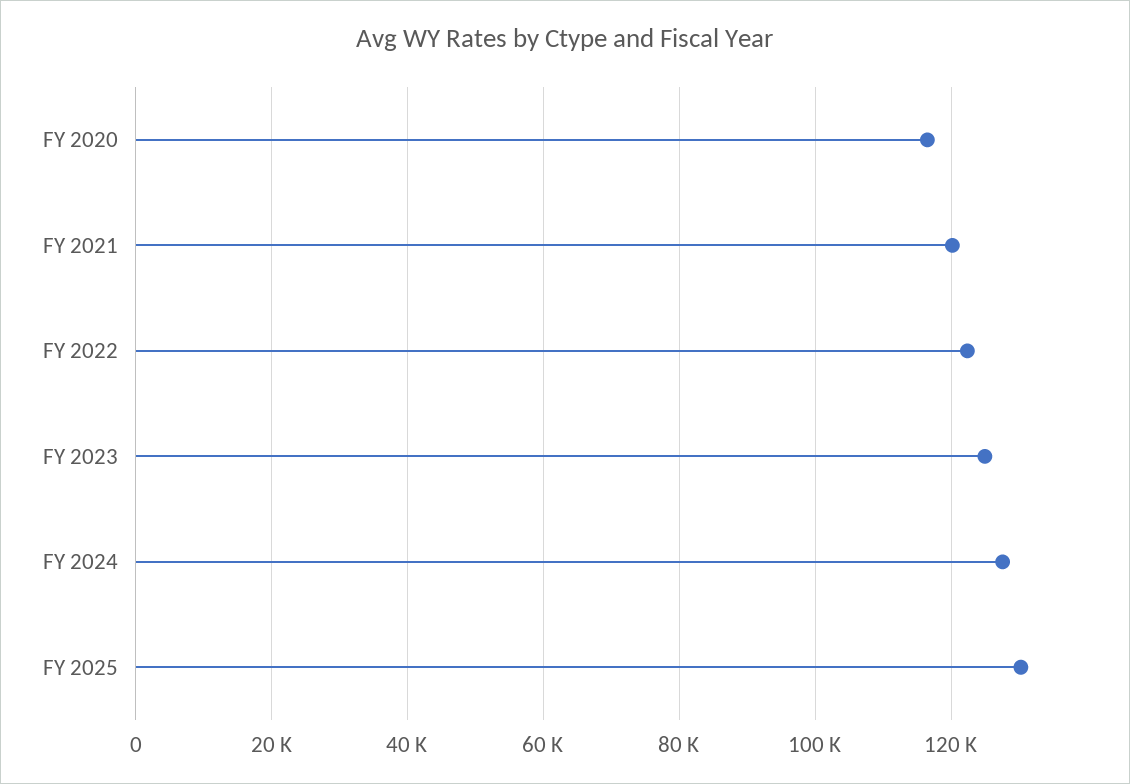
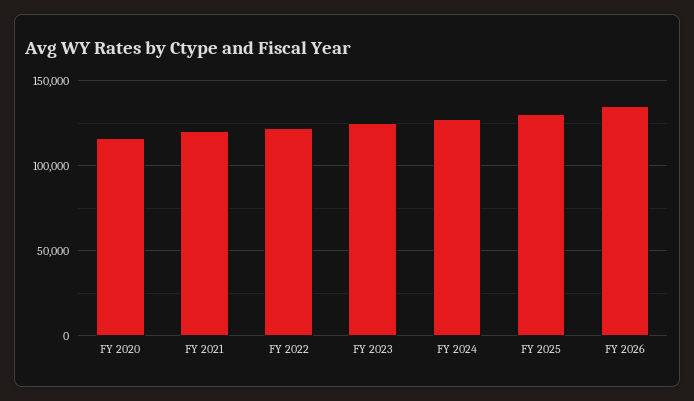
FY 2026: none -> 135000

